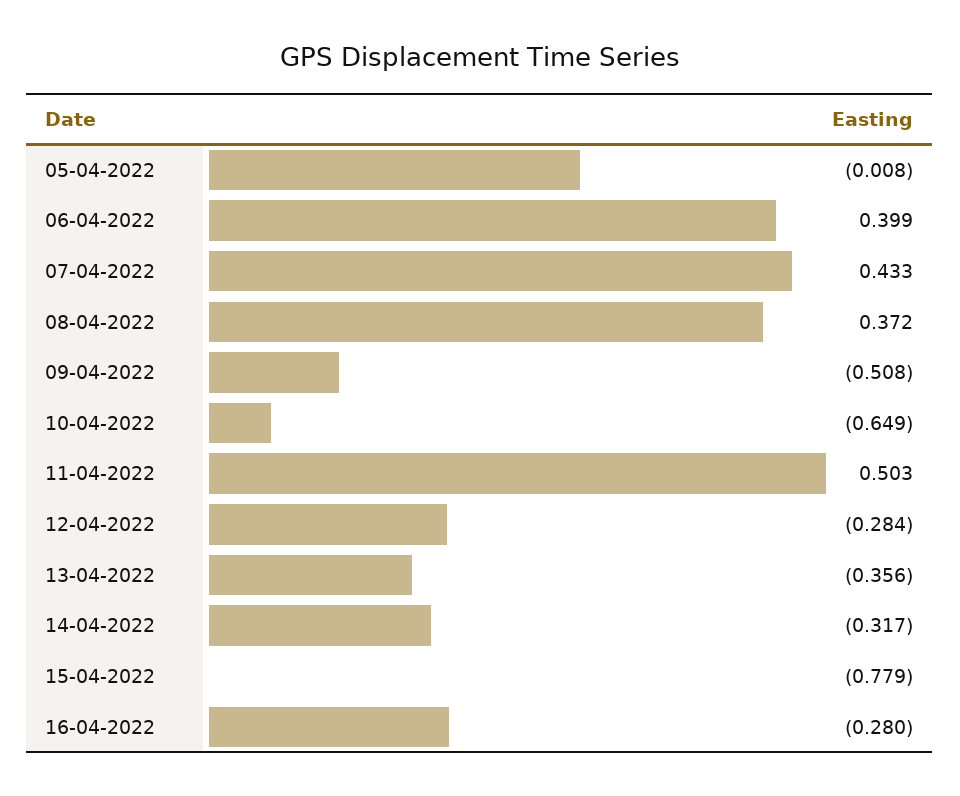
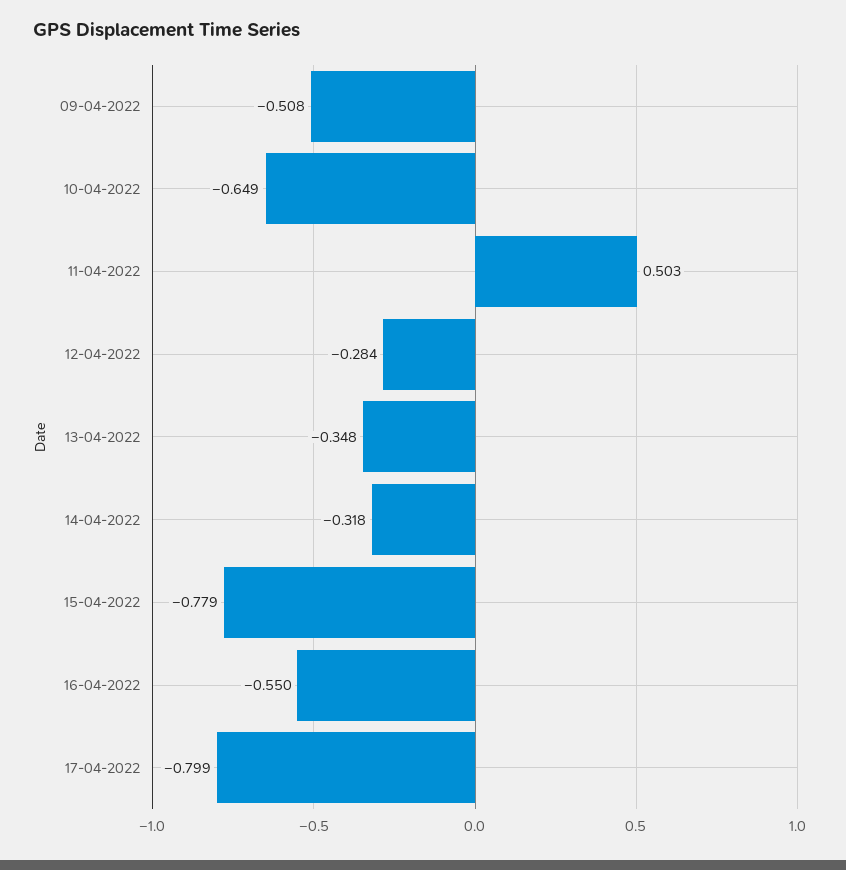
05-04-2022: -0.008 -> none
06-04-2022: 0.399 -> none
07-04-2022: 0.433 -> none
08-04-2022: 0.372 -> none
13-04-2022: -0.356 -> -0.348
14-04-2022: -0.317 -> -0.318
16-04-2022: -0.28 -> -0.55
17-04-2022: none -> -0.799

